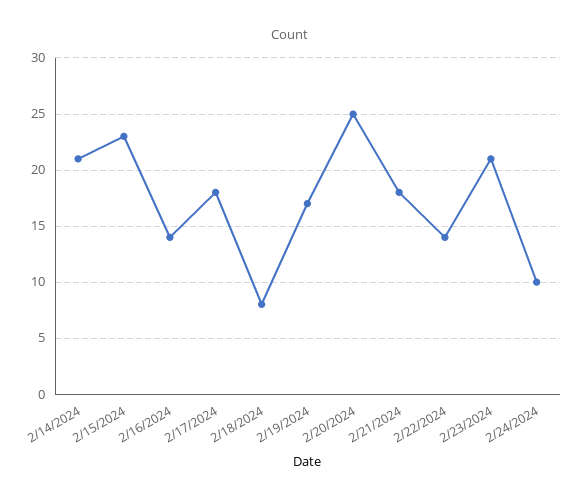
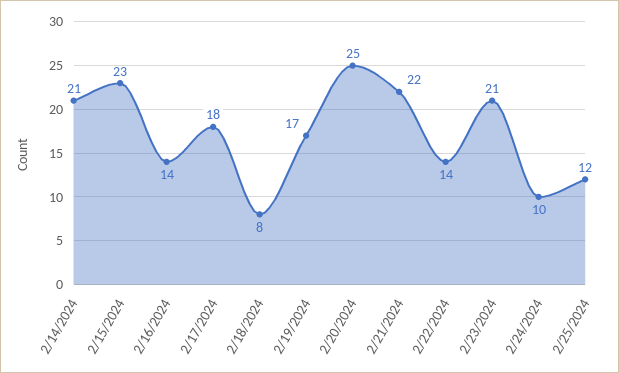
2/21/2024: 18 -> 22
2/25/2024: none -> 12

